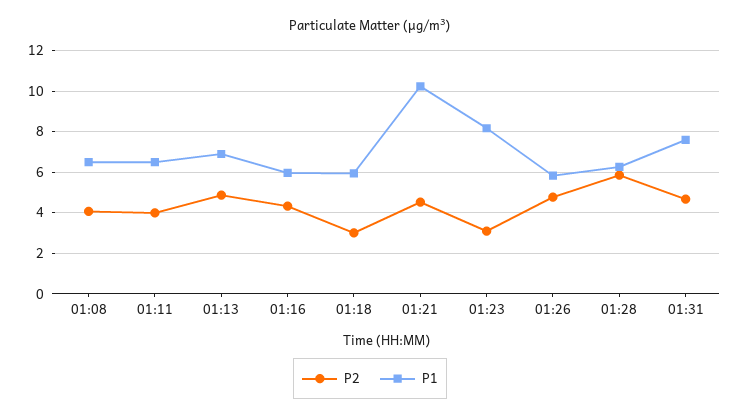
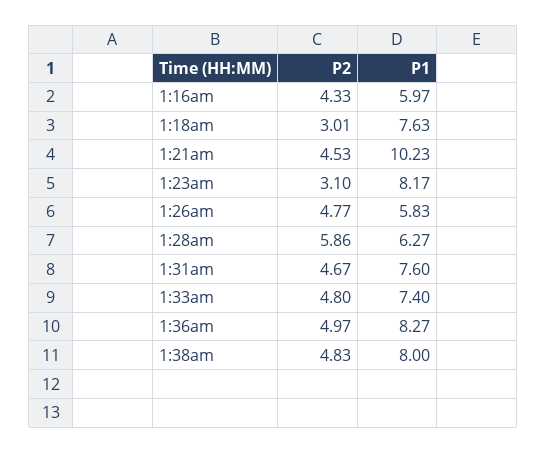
P2, 01:08: 4 -> none
P1, 01:08: 6.5 -> none
P2, 01:11: 4 -> none
P1, 01:11: 6.5 -> none
P2, 01:13: 5 -> none
P1, 01:13: 7 -> none
P1, 01:18: 6 -> 7.63
P2, 1:33am: none -> 4.8
P1, 1:33am: none -> 7.4
P2, 1:36am: none -> 4.97
P1, 1:36am: none -> 8.27
P2, 1:38am: none -> 4.83
P1, 1:38am: none -> 8

